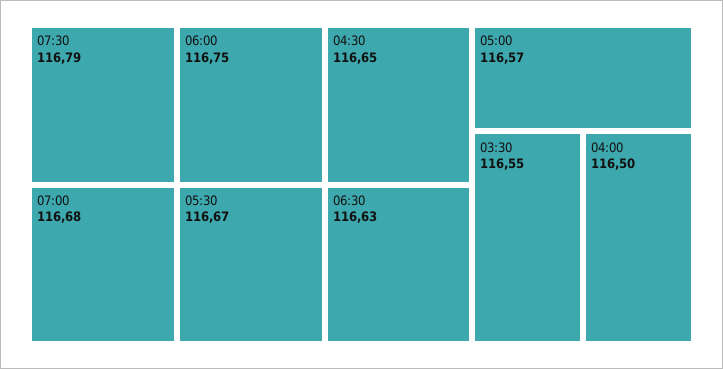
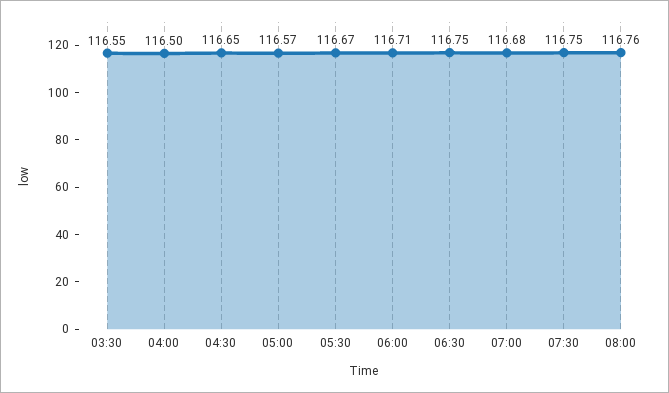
07:30: 116.79 -> 116.75
06:00: 116.75 -> 116.71
06:30: 116.63 -> 116.75
08:00: none -> 116.76

